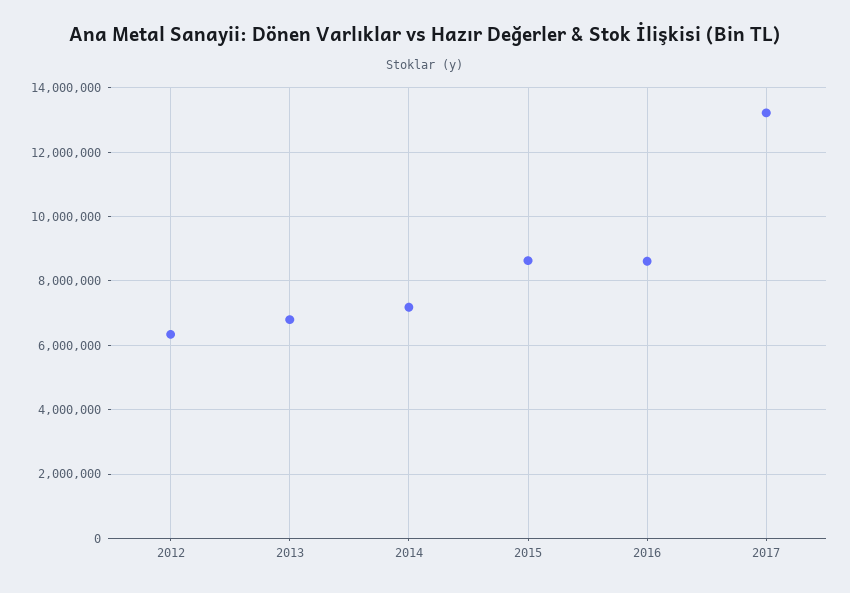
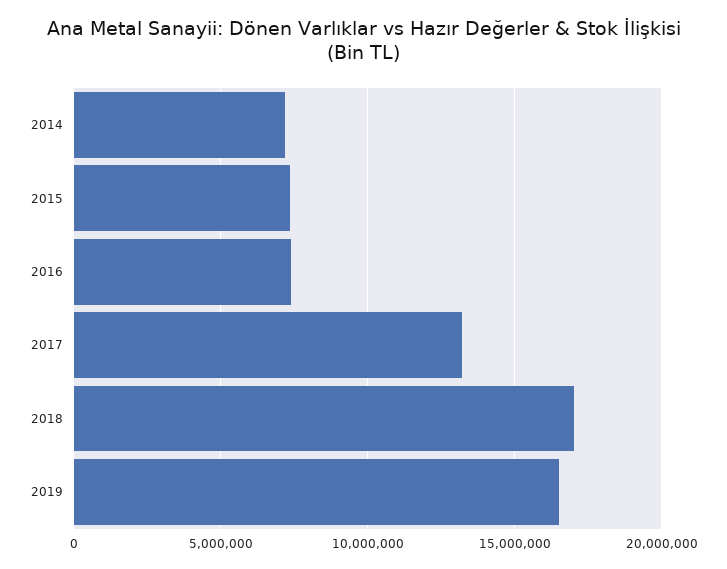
2012: 6400000 -> none
2013: 6800000 -> none
2015: 8600000 -> 7500000
2016: 8600000 -> 7500000
2018: none -> 17000000
2019: none -> 16500000

